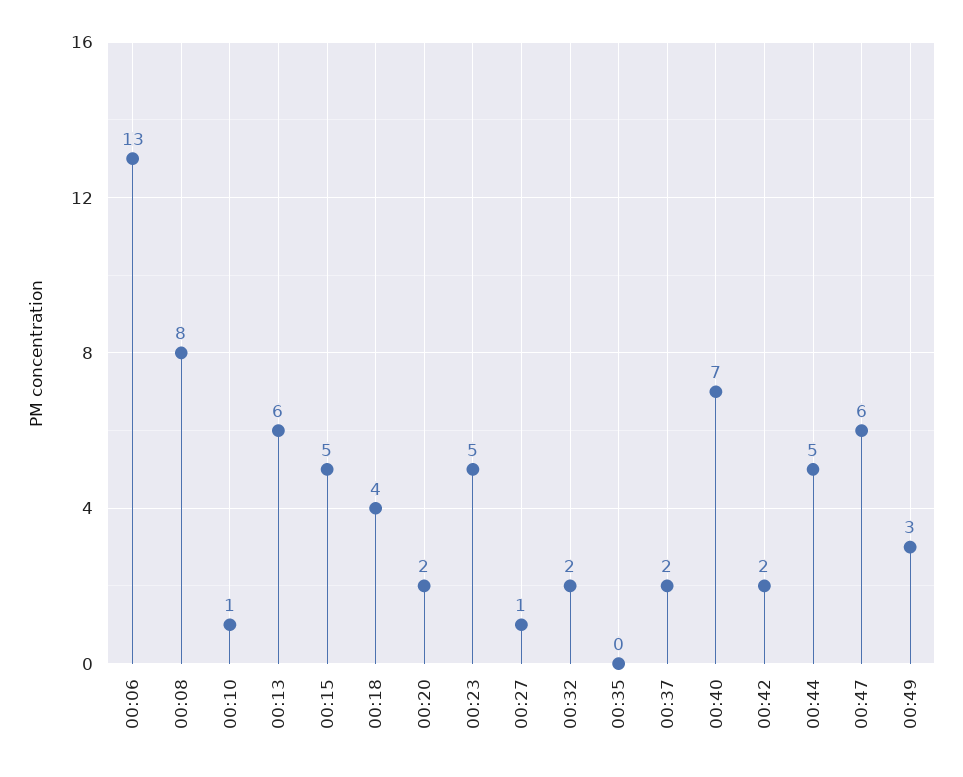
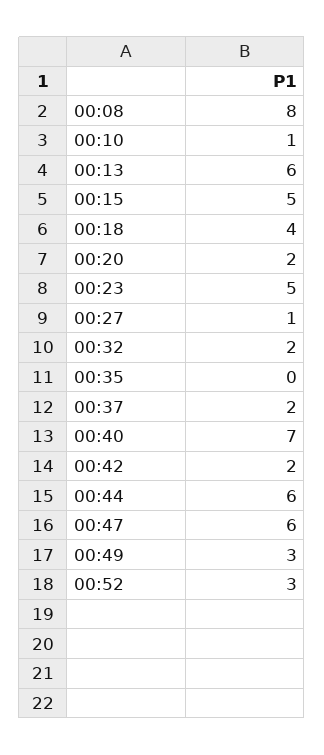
00:06: 13 -> none
00:44: 5 -> 6
00:52: none -> 3

